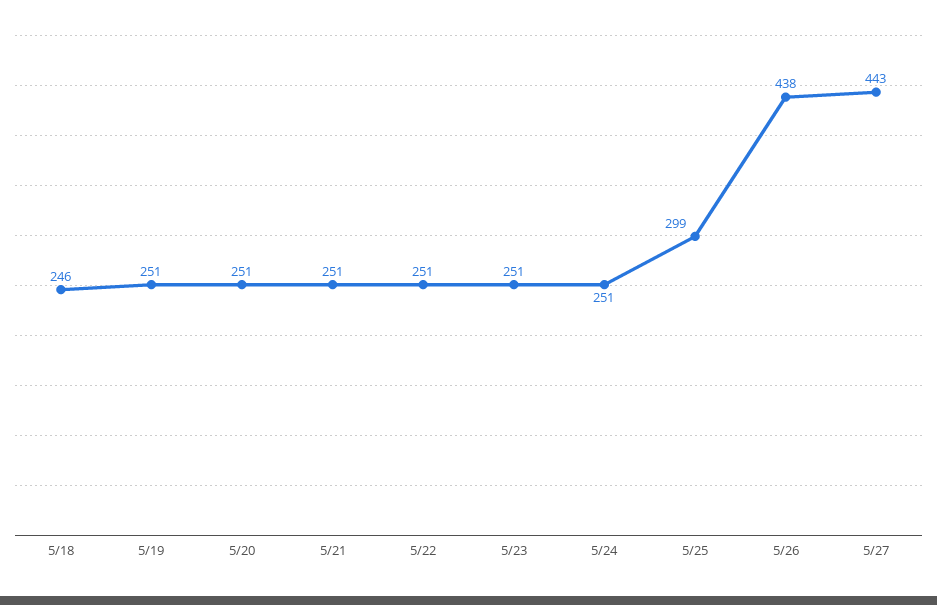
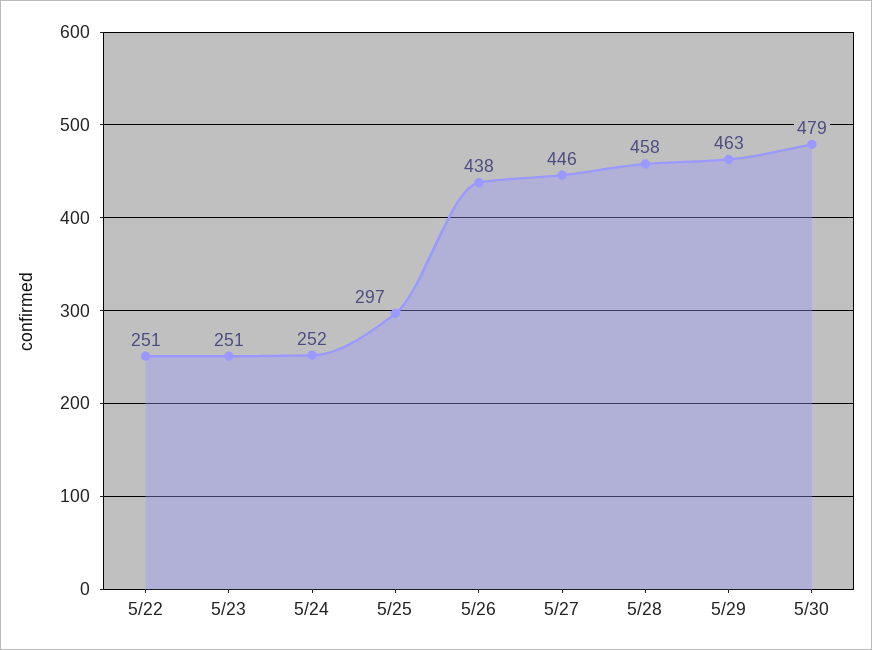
5/18: 246 -> none
5/19: 251 -> none
5/20: 251 -> none
5/21: 251 -> none
5/24: 251 -> 252
5/25: 299 -> 297
5/27: 443 -> 446
5/28: none -> 458
5/29: none -> 463
5/30: none -> 479

